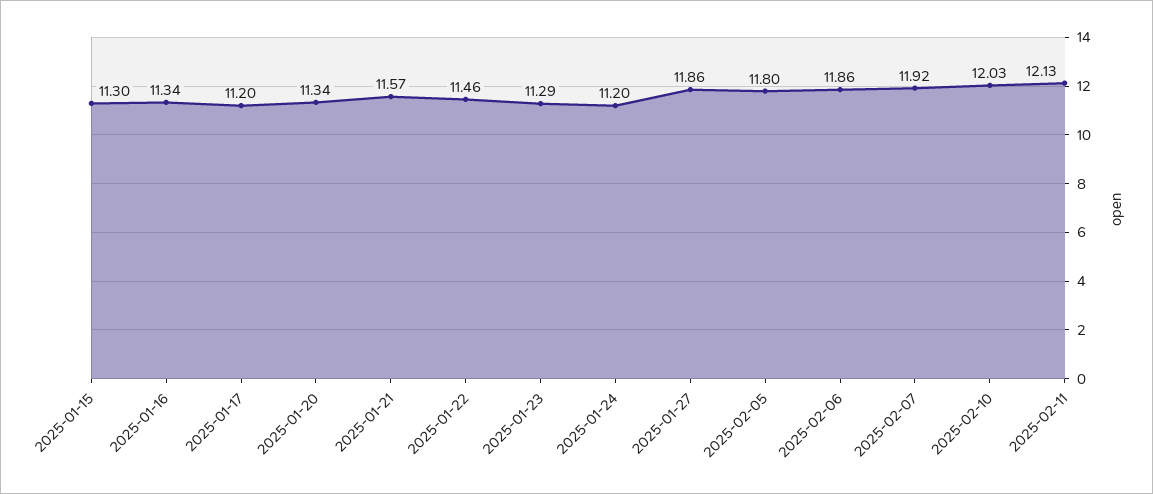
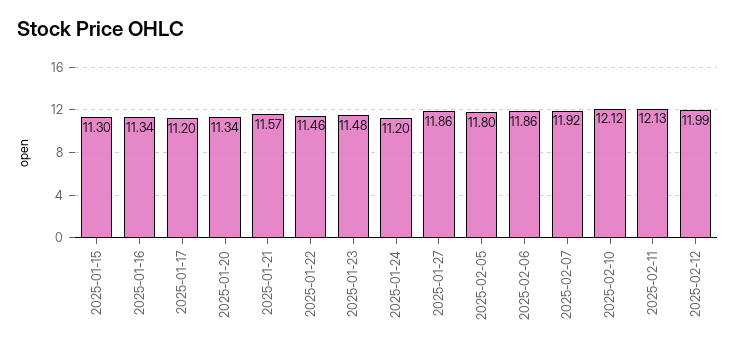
2025-01-23: 11.29 -> 11.48
2025-02-10: 12.03 -> 12.12
2025-02-12: none -> 11.99

